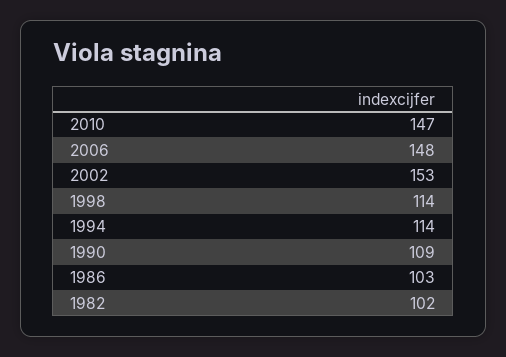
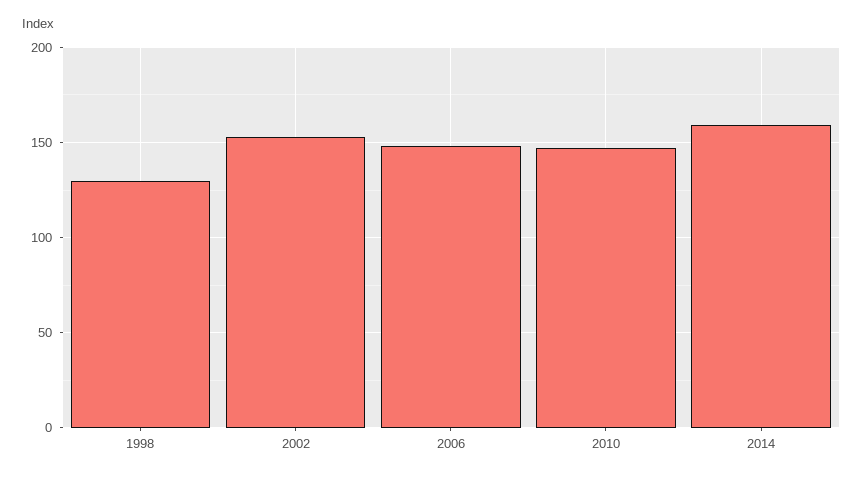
1998: 114 -> 130
1994: 114 -> none
1990: 109 -> none
1986: 103 -> none
1982: 102 -> none
2014: none -> 160

